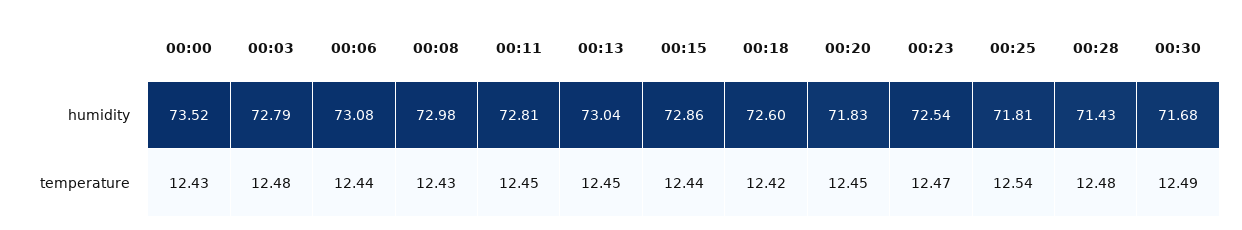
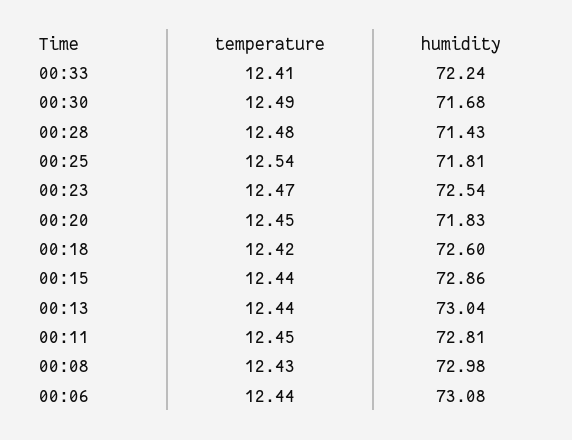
00:00, humidity: 73.52 -> none
00:03, humidity: 72.79 -> none
00:00, temperature: 12.43 -> none
00:03, temperature: 12.48 -> none
00:13, temperature: 12.45 -> 12.44
00:33, temperature: none -> 12.41
00:33, humidity: none -> 72.24

